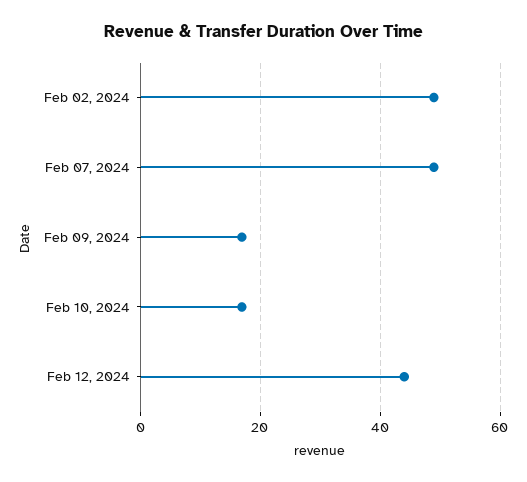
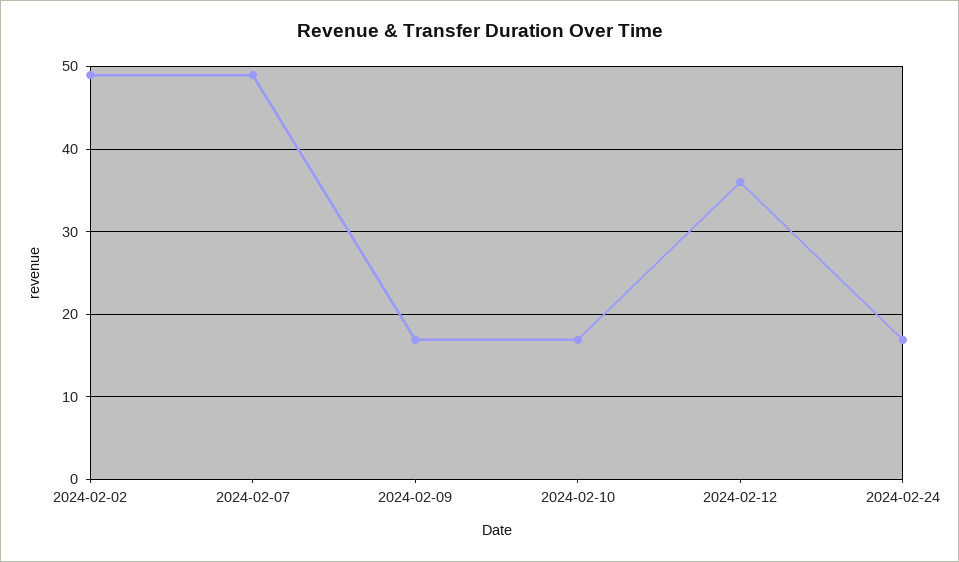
Feb 12, 2024: 44 -> 36
2024-02-24: none -> 17

